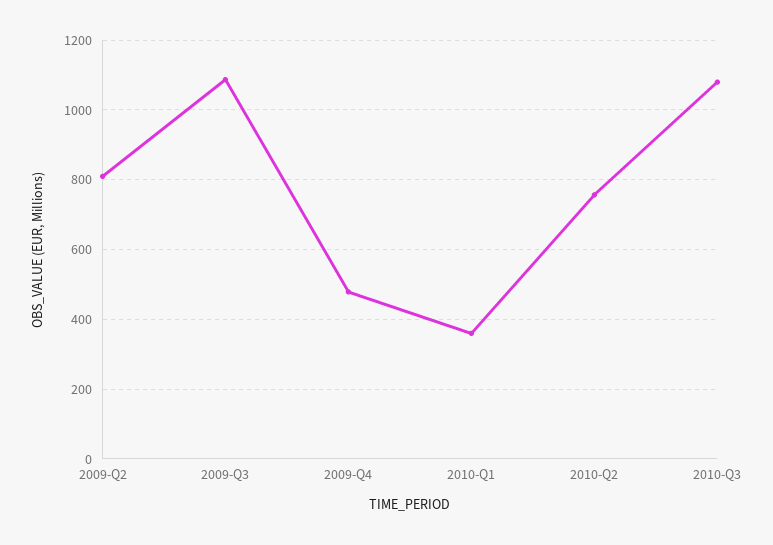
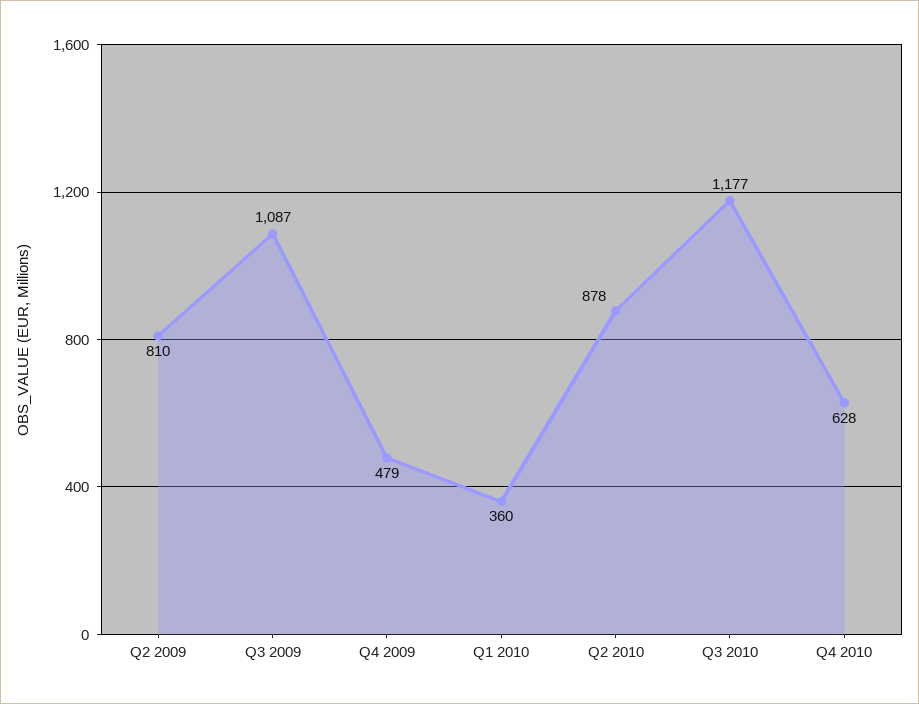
2010-Q2: 760 -> 878
2010-Q3: 1080 -> 1177
Q4 2010: none -> 628

